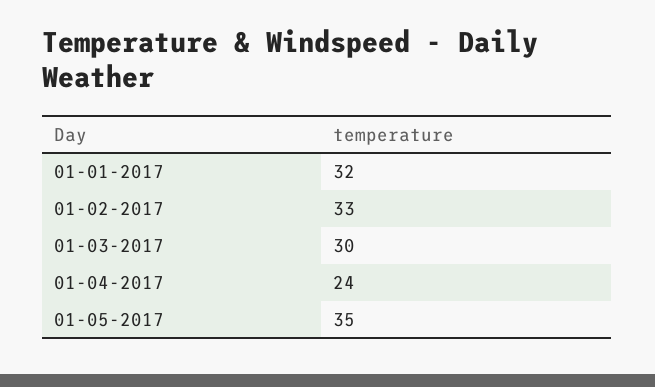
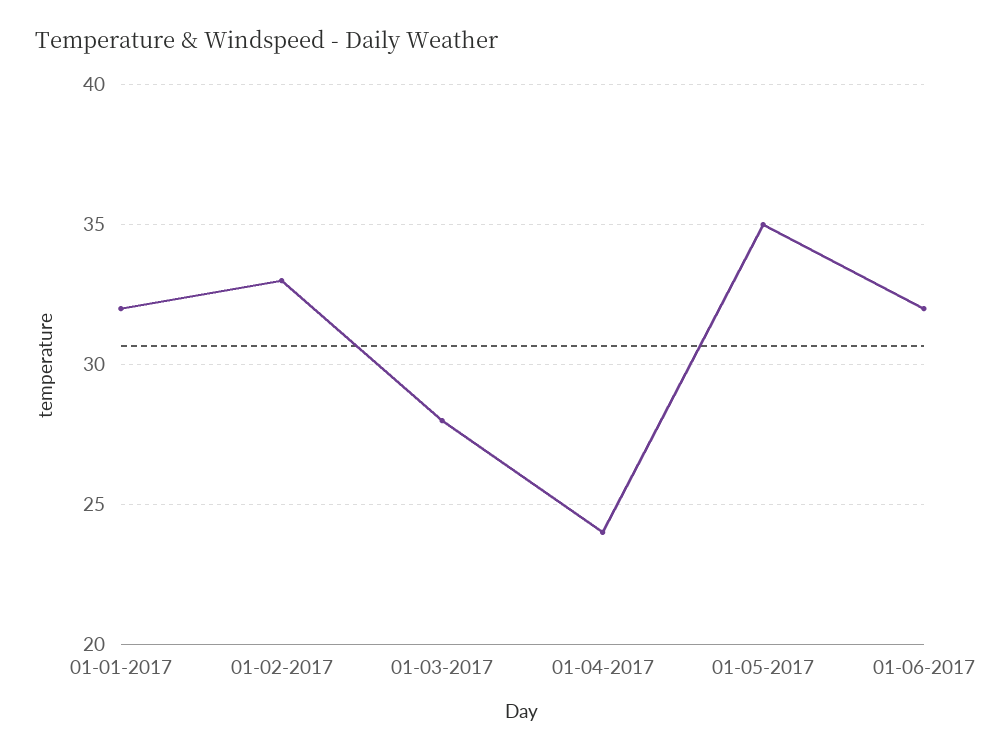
01-03-2017: 30 -> 28
01-06-2017: none -> 32

